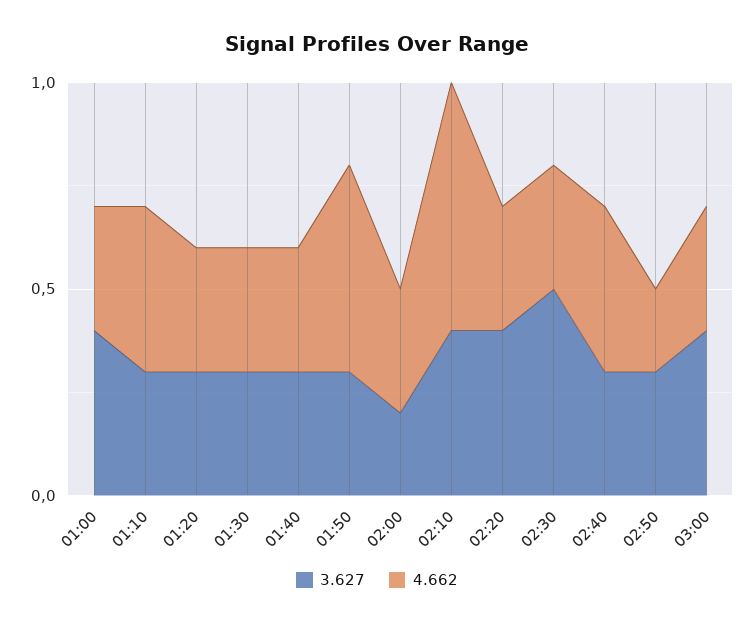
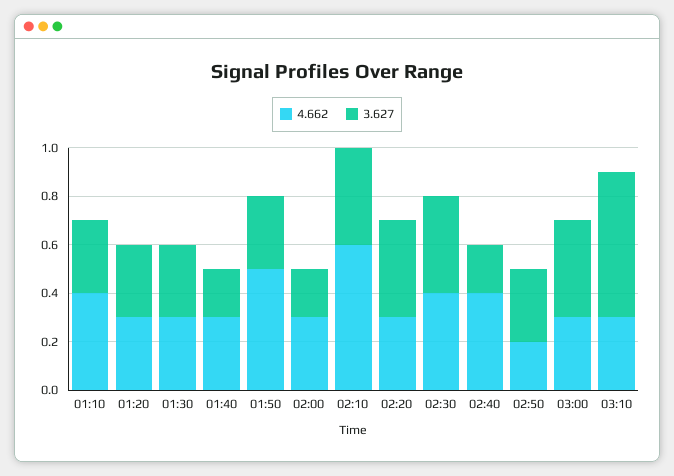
3.627, 01:00: 0.4 -> none
4.662, 01:00: 0.3 -> none
3.627, 01:40: 0.3 -> 0.2
3.627, 02:30: 0.5 -> 0.4
4.662, 02:30: 0.3 -> 0.4
3.627, 02:40: 0.3 -> 0.2
4.662, 03:10: none -> 0.3
3.627, 03:10: none -> 0.6

